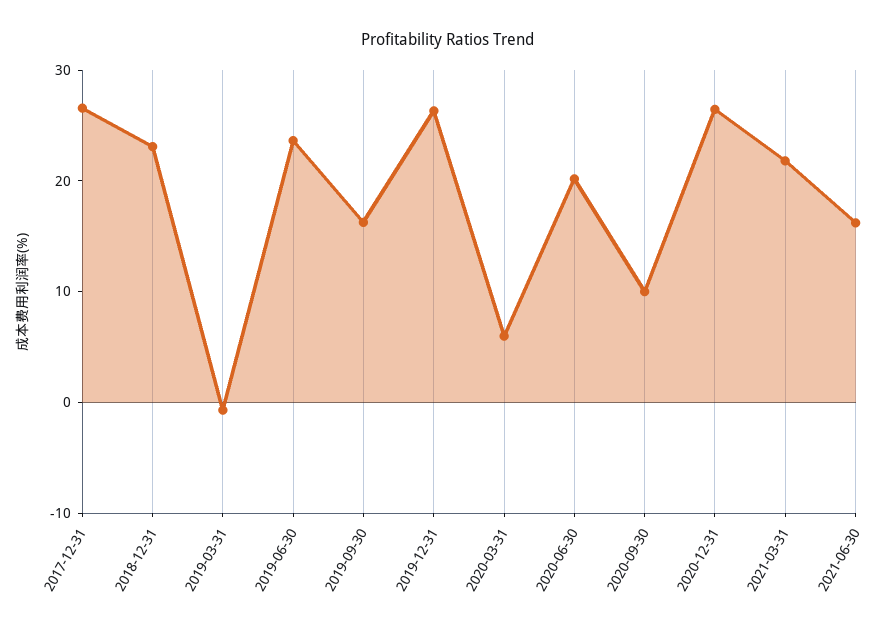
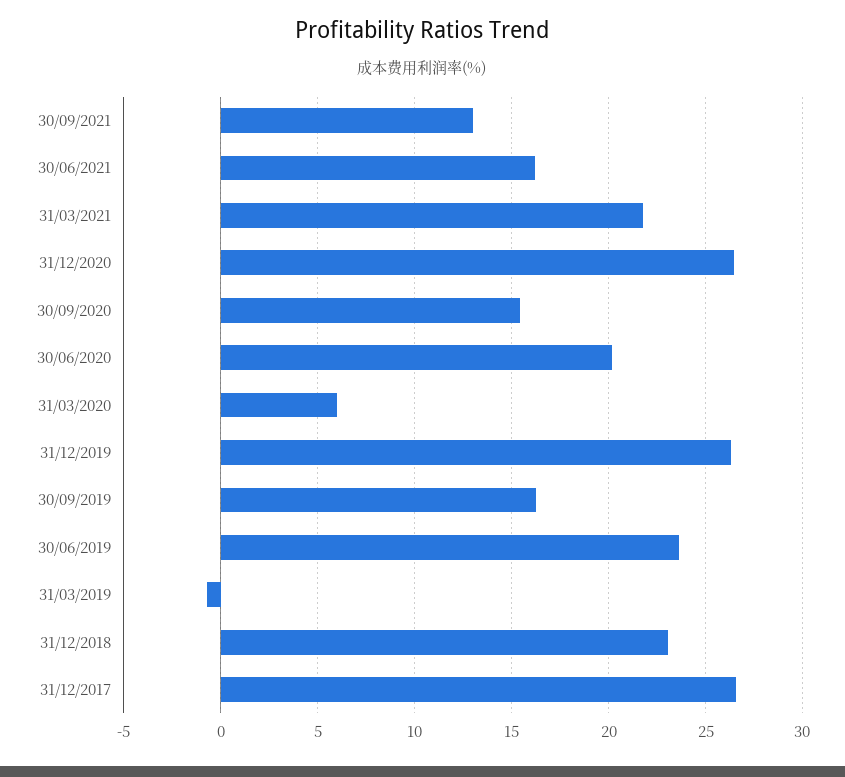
2020-09-30: 10 -> 15.5
30/09/2021: none -> 13

